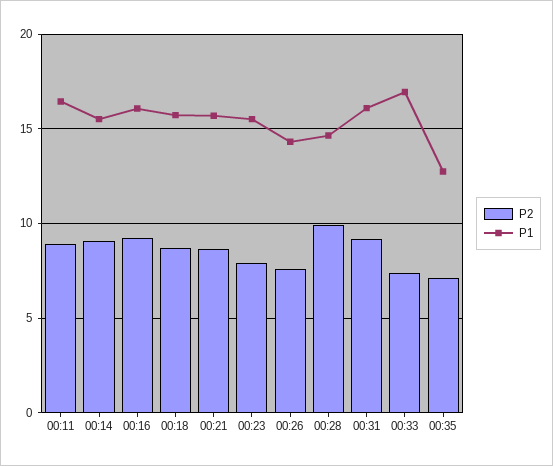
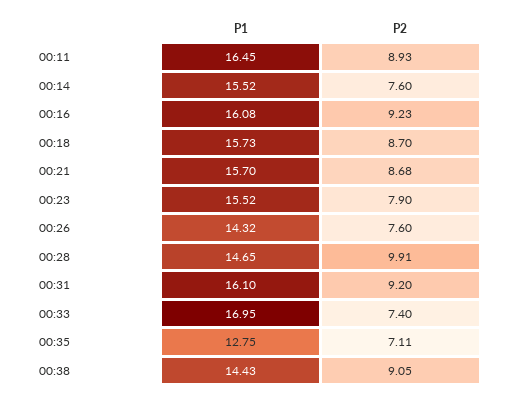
P2, 00:14: 9 -> 7.6
P1, 00:38: none -> 14.43
P2, 00:38: none -> 9.05

